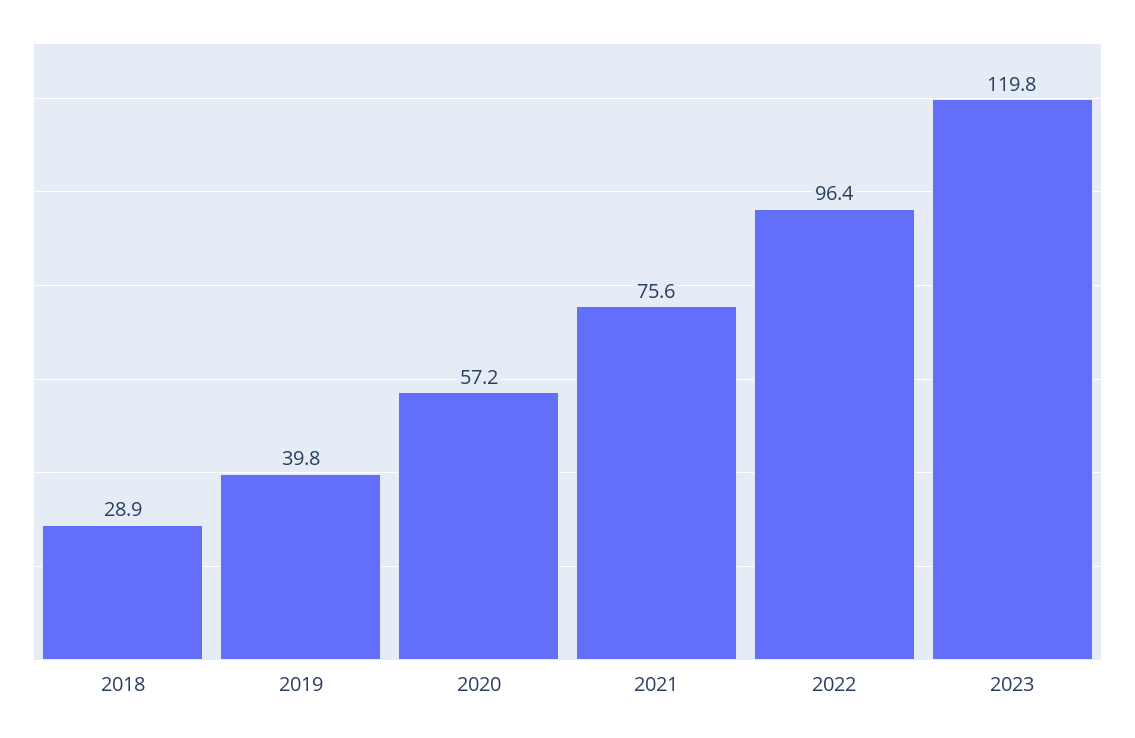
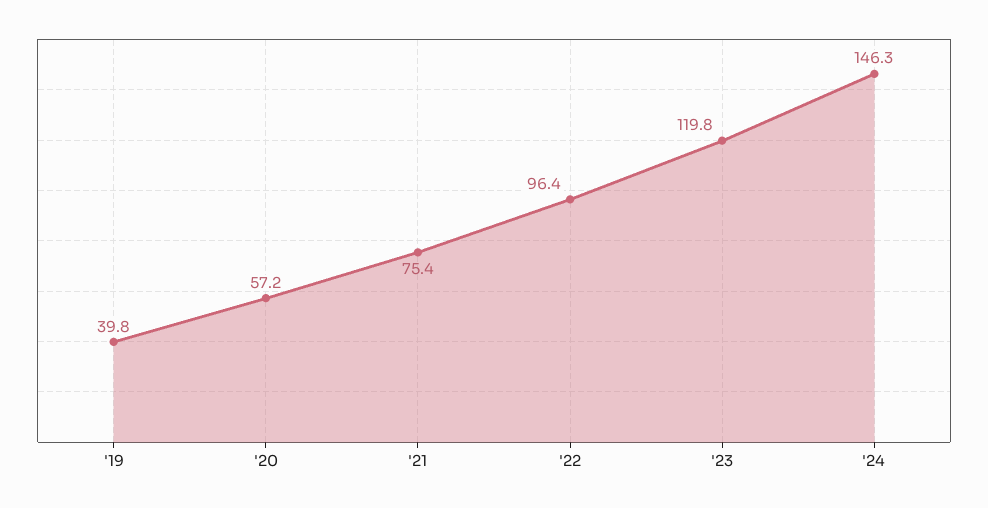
2018: 28.9 -> none
2021: 75.6 -> 75.4
'24: none -> 146.3

